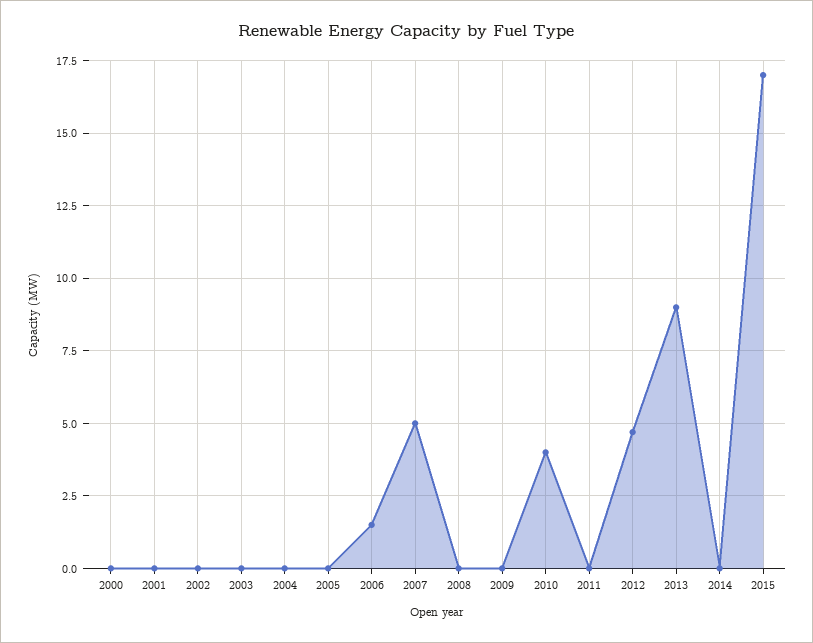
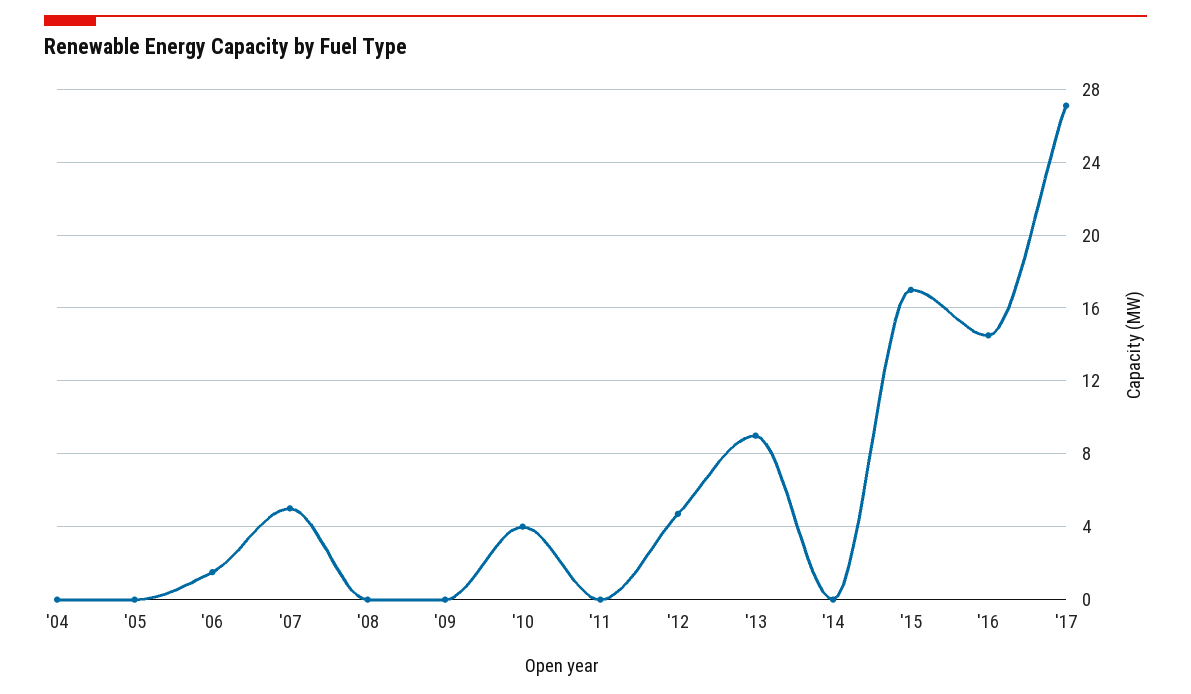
2000: 0 -> none
2001: 0 -> none
2002: 0 -> none
2003: 0 -> none
'16: none -> 14.5
'17: none -> 27

